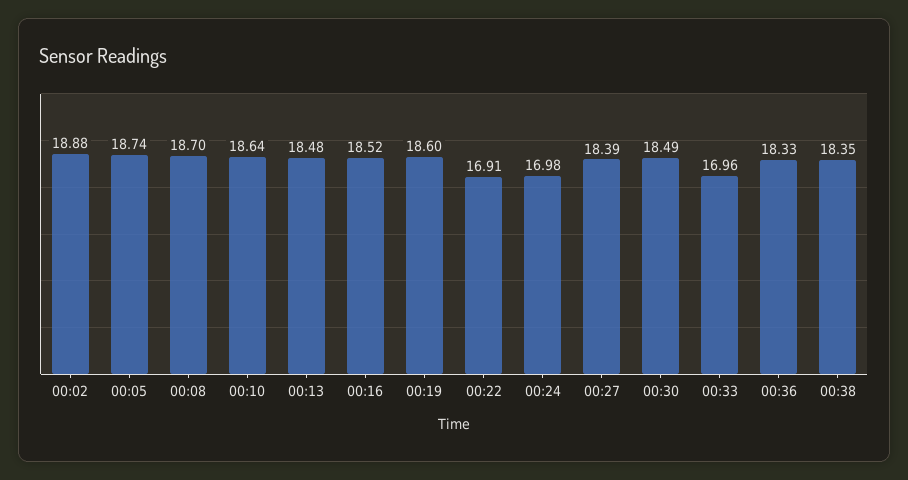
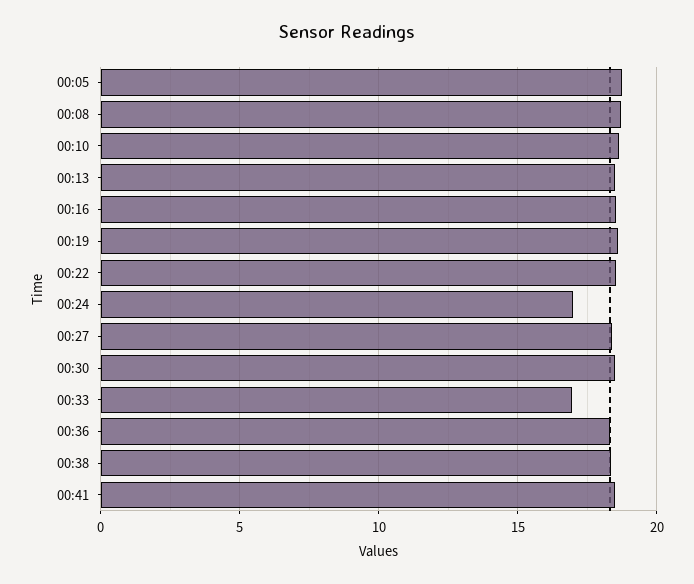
00:02: 18.88 -> none
00:22: 16.91 -> 18.5
00:41: none -> 18.5

